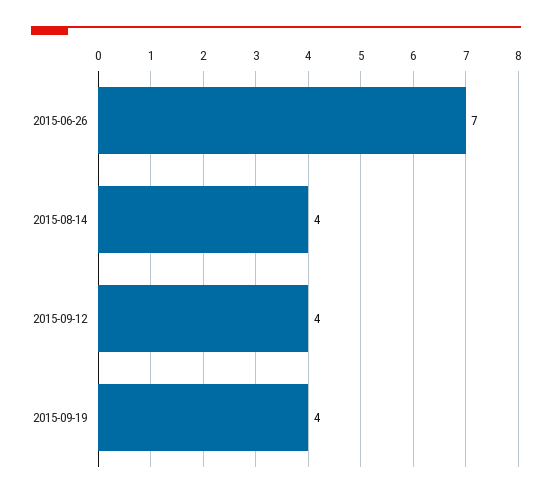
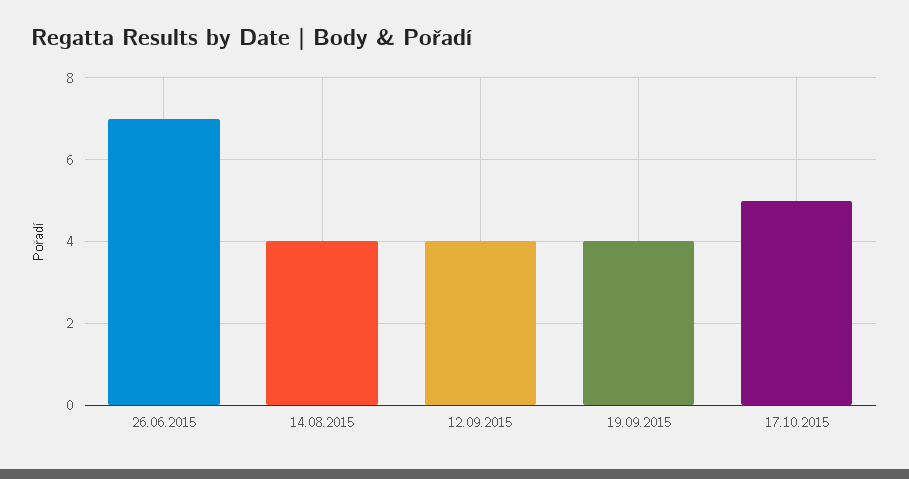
17.10.2015: none -> 5

